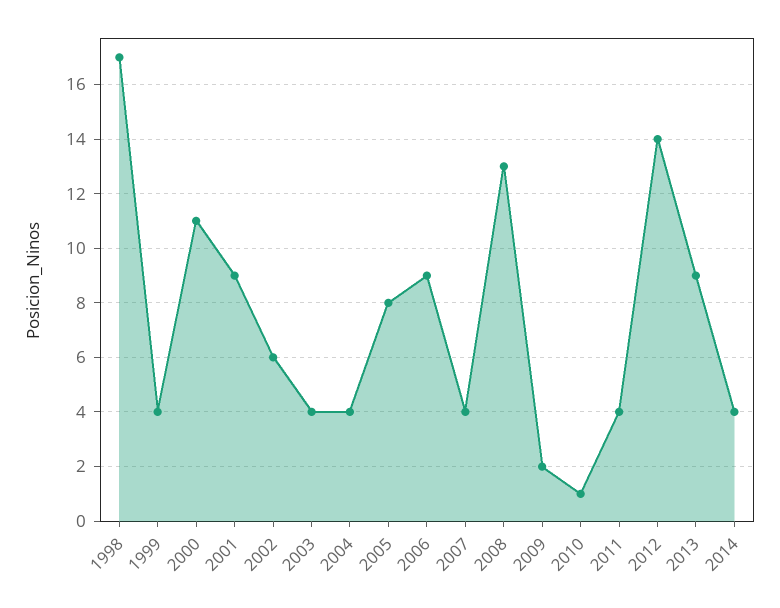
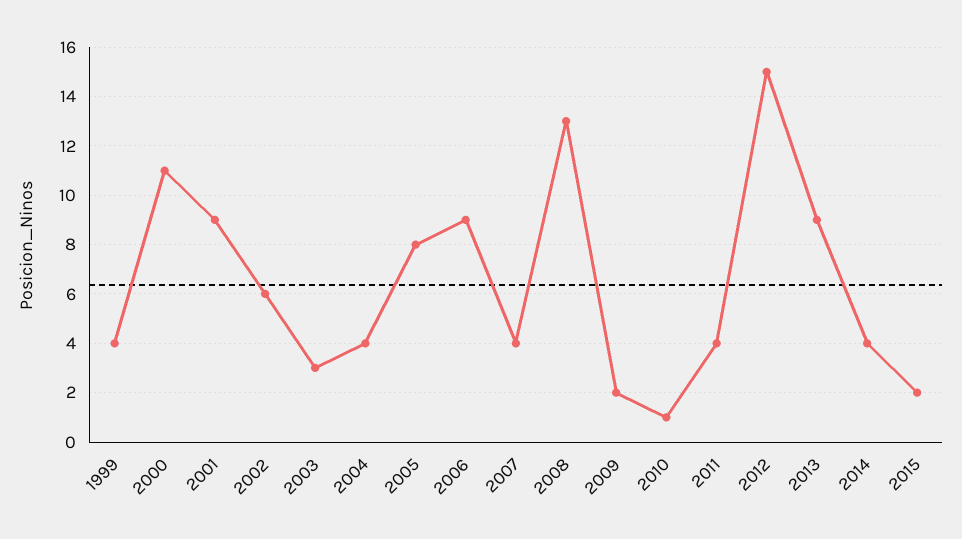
1998: 17 -> none
2003: 4 -> 3
2012: 14 -> 15
2015: none -> 2

